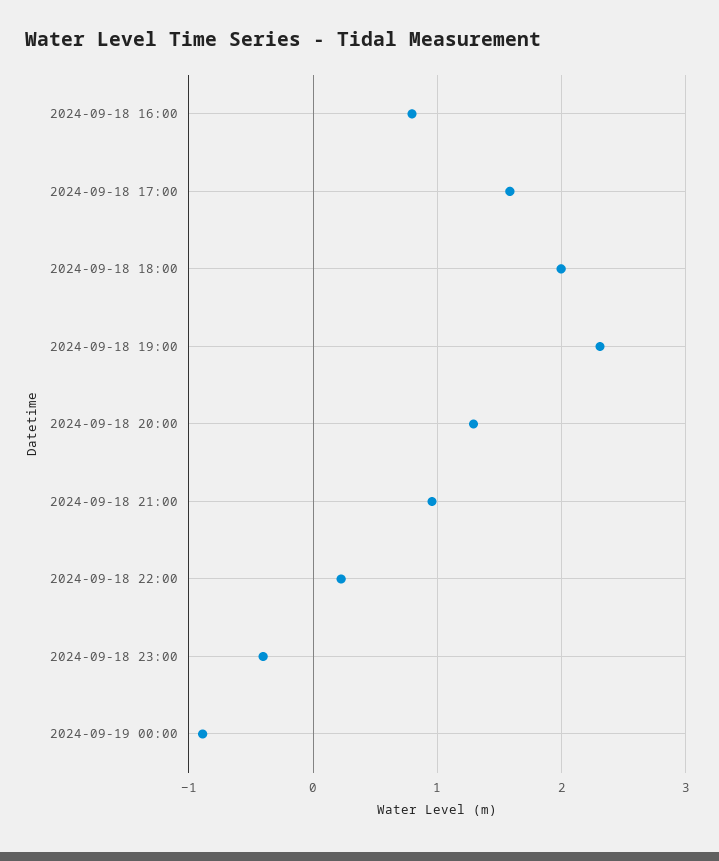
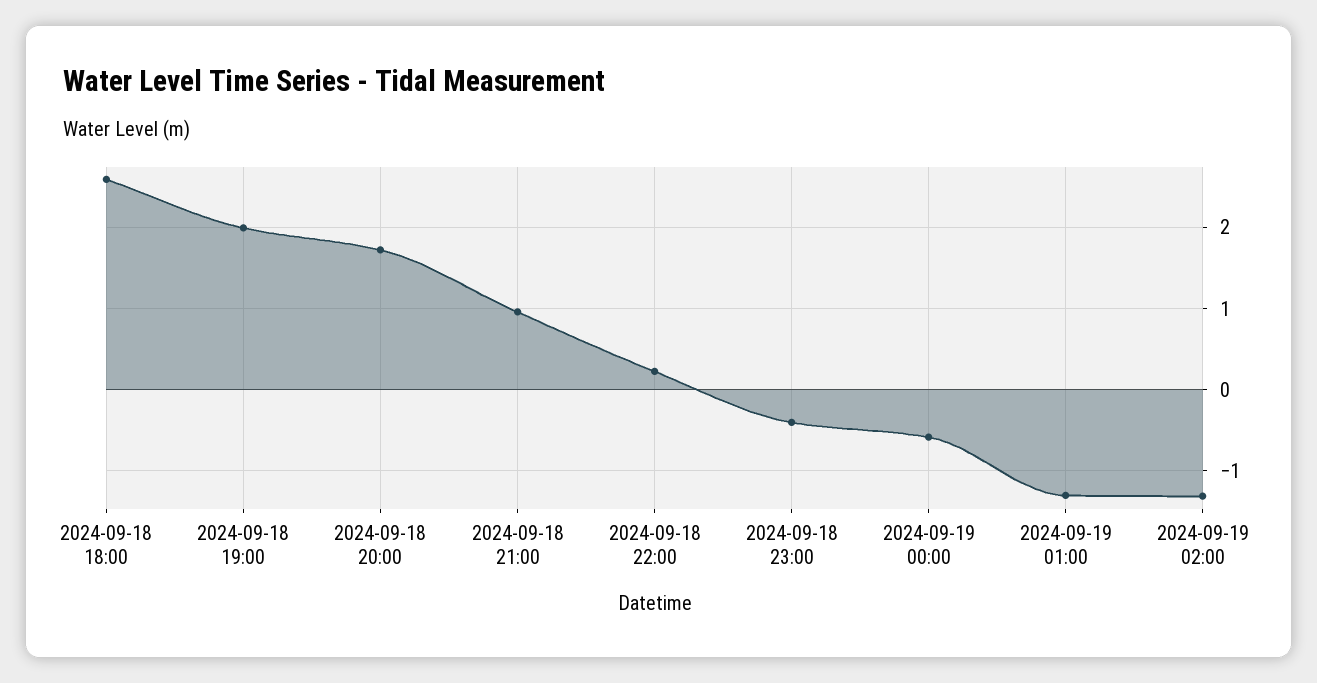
2024-09-18 16:00: 0.8 -> none
2024-09-18 17:00: 1.6 -> none
2024-09-18 18:00: 2 -> 2.6
2024-09-18 19:00: 2.3 -> 2
2024-09-18 20:00: 1.3 -> 1.7
2024-09-19 00:00: -0.9 -> -0.6
2024-09-19 01:00: none -> -1.3
2024-09-19 02:00: none -> -1.3

